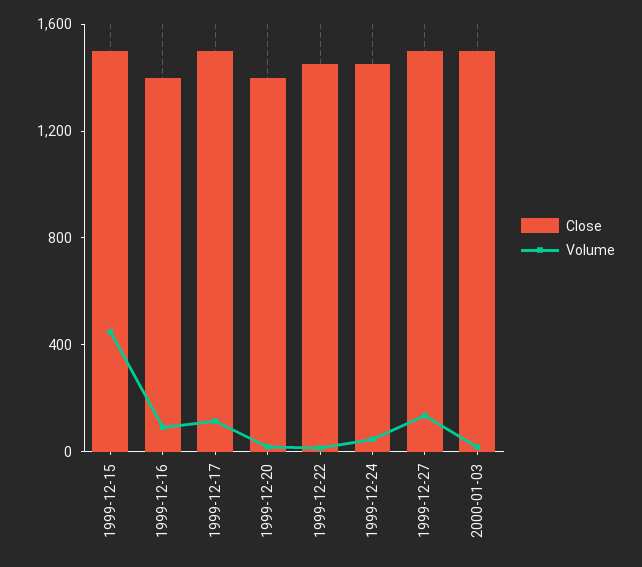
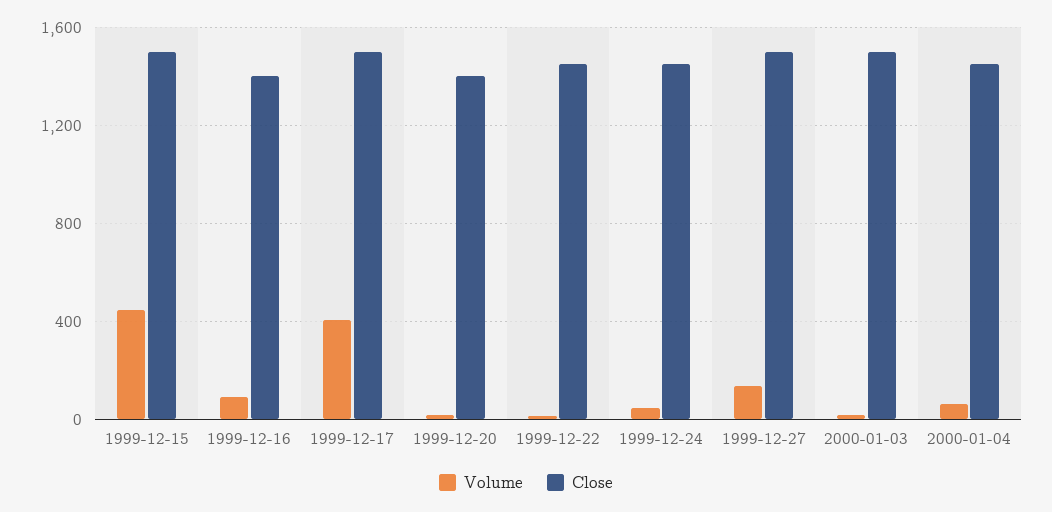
Volume, 1999-12-17: 100 -> 400
Volume, 2000-01-04: none -> 50
Close, 2000-01-04: none -> 1450

